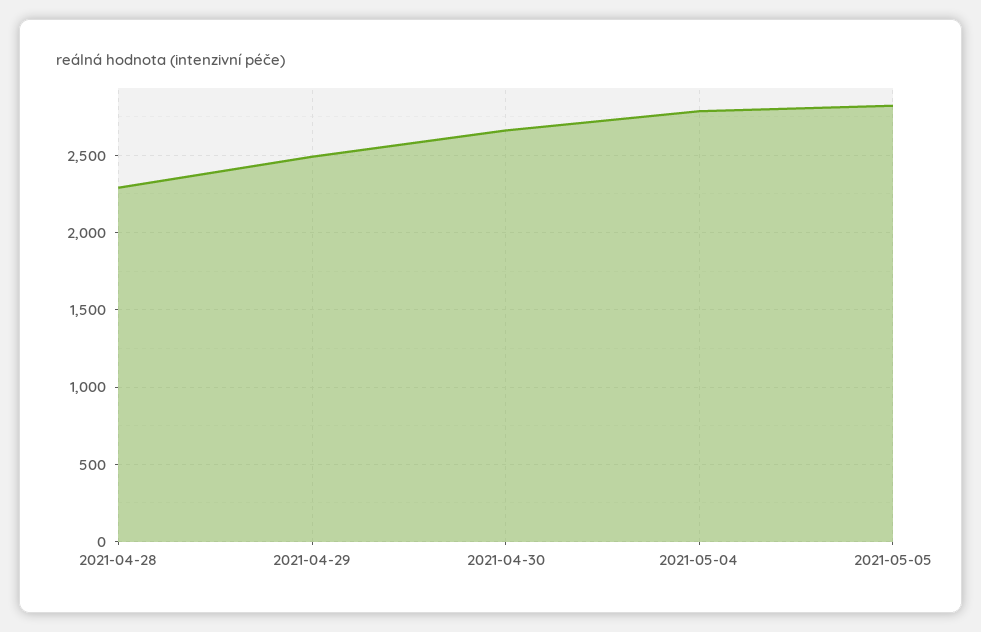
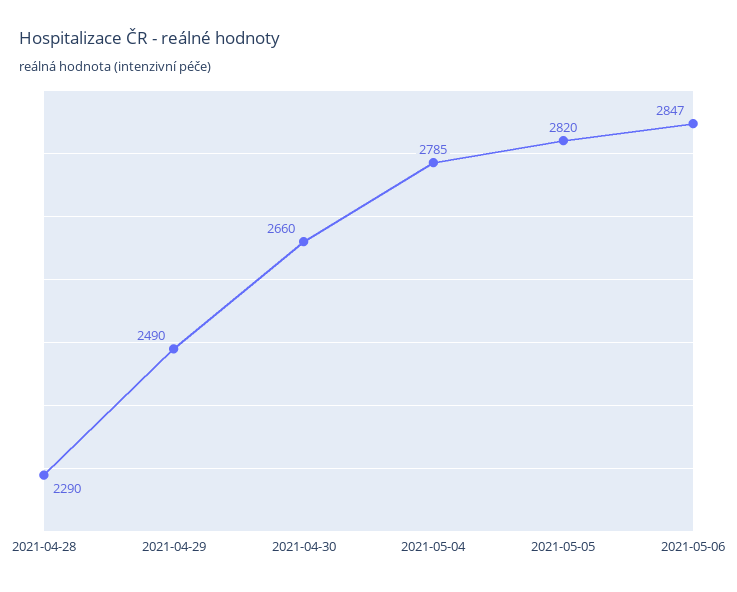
2021-05-06: none -> 2847

